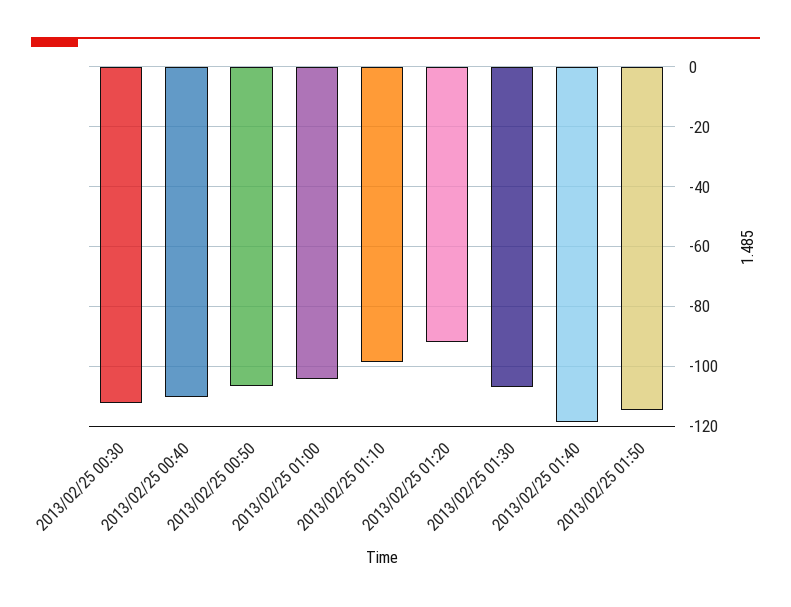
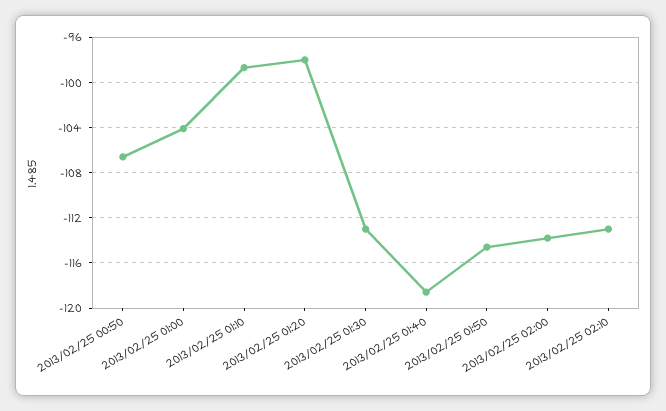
2013/02/25 00:30: -112.5 -> none
2013/02/25 00:40: -110 -> none
2013/02/25 01:20: -92.5 -> -98
2013/02/25 01:30: -107.5 -> -113
2013/02/25 02:00: none -> -114
2013/02/25 02:10: none -> -113

